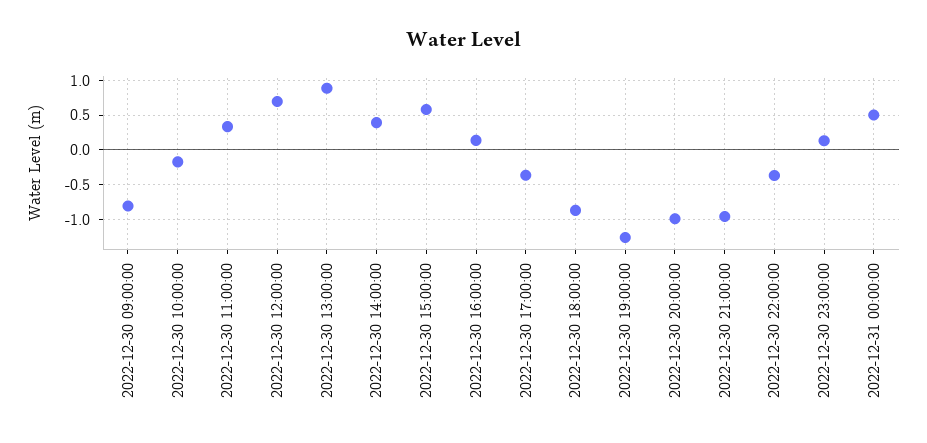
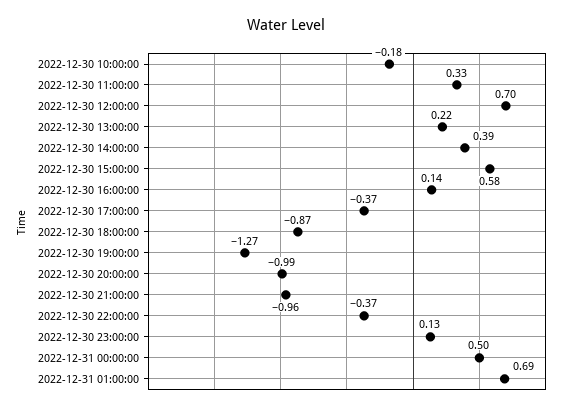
2022-12-30 09:00:00: -0.8 -> none
2022-12-30 13:00:00: 0.9 -> 0.22
2022-12-31 01:00:00: none -> 0.69

